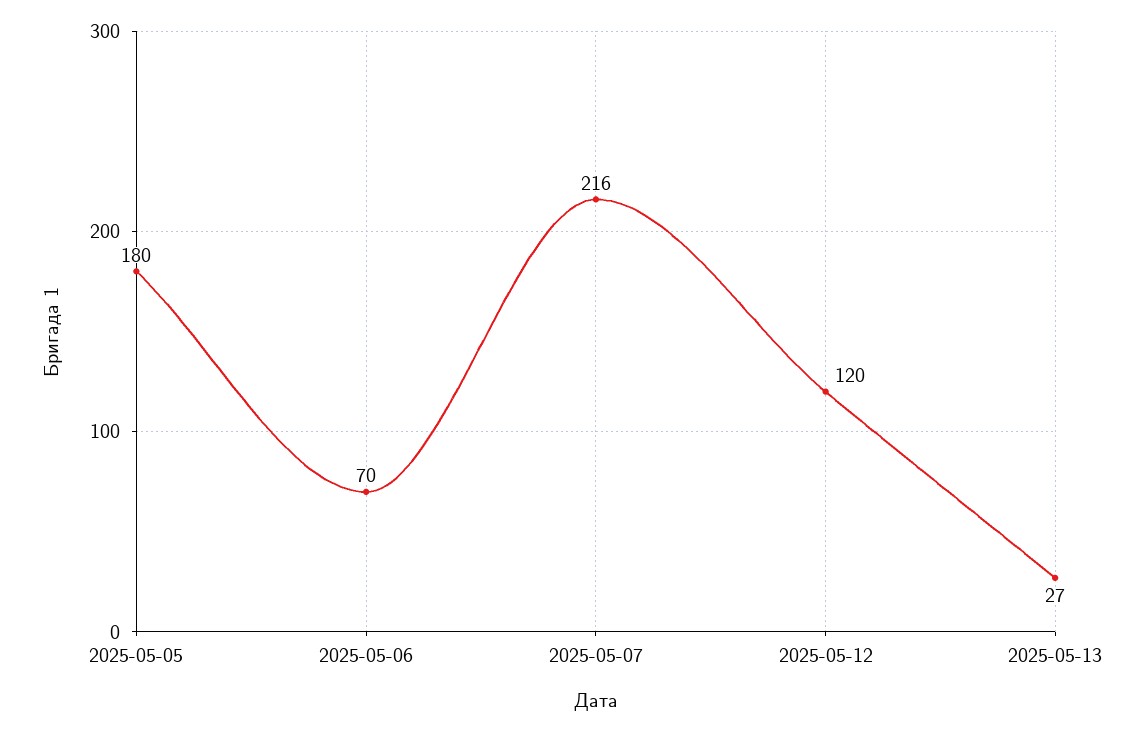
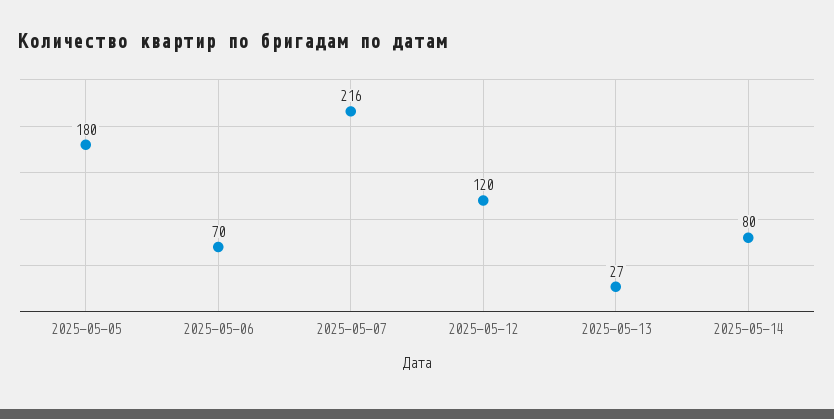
2025-05-14: none -> 80

